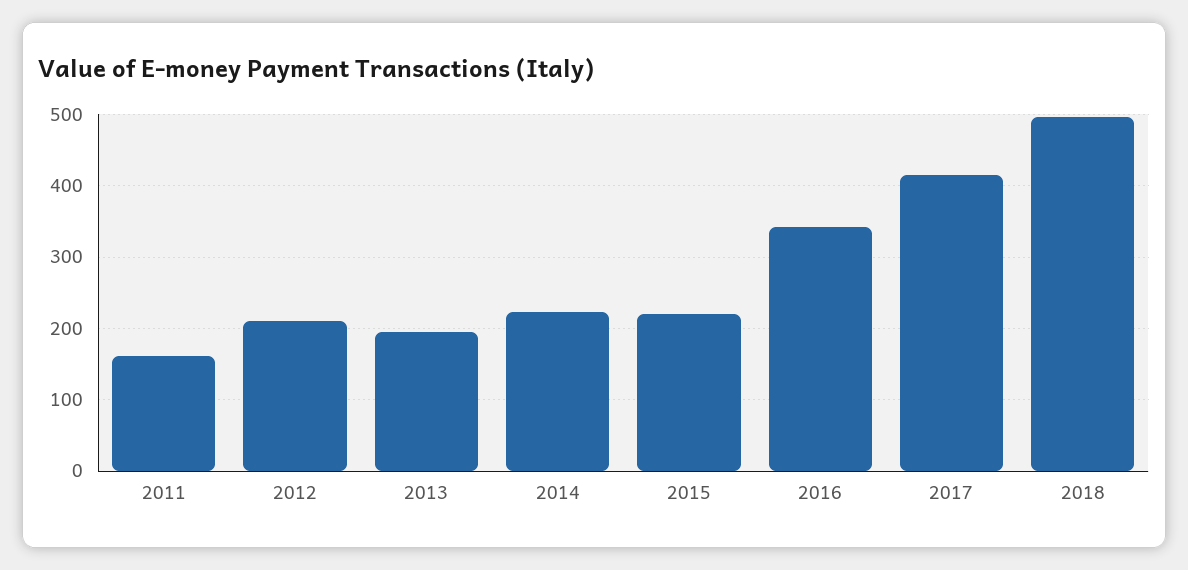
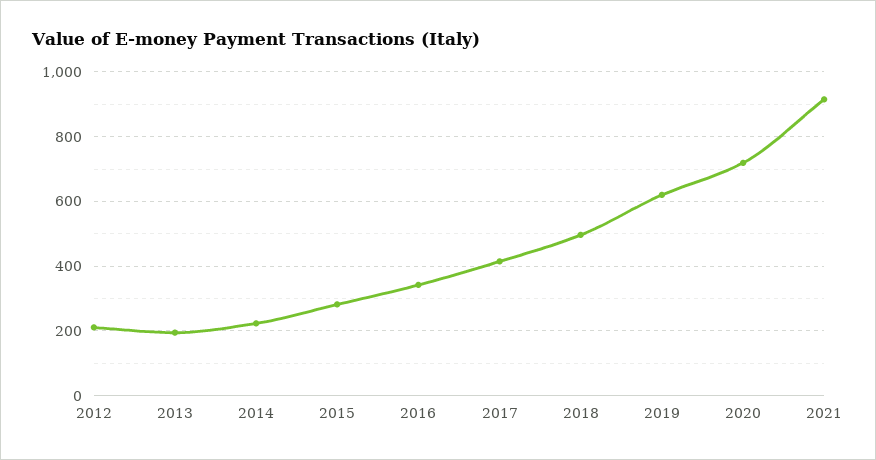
2011: 160 -> none
2015: 220 -> 280
2019: none -> 620
2020: none -> 720
2021: none -> 920

